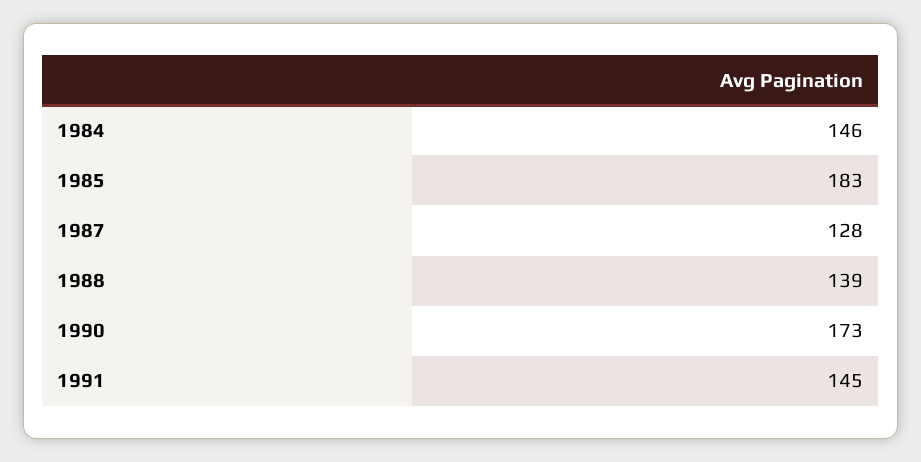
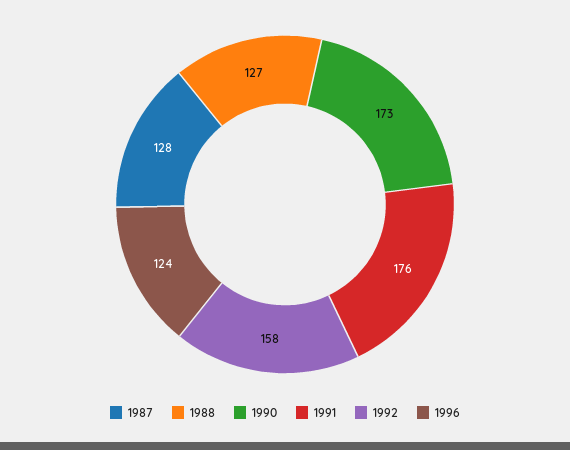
1984: 146 -> none
1985: 183 -> none
1988: 139 -> 127
1991: 145 -> 176
1992: none -> 158
1996: none -> 124

